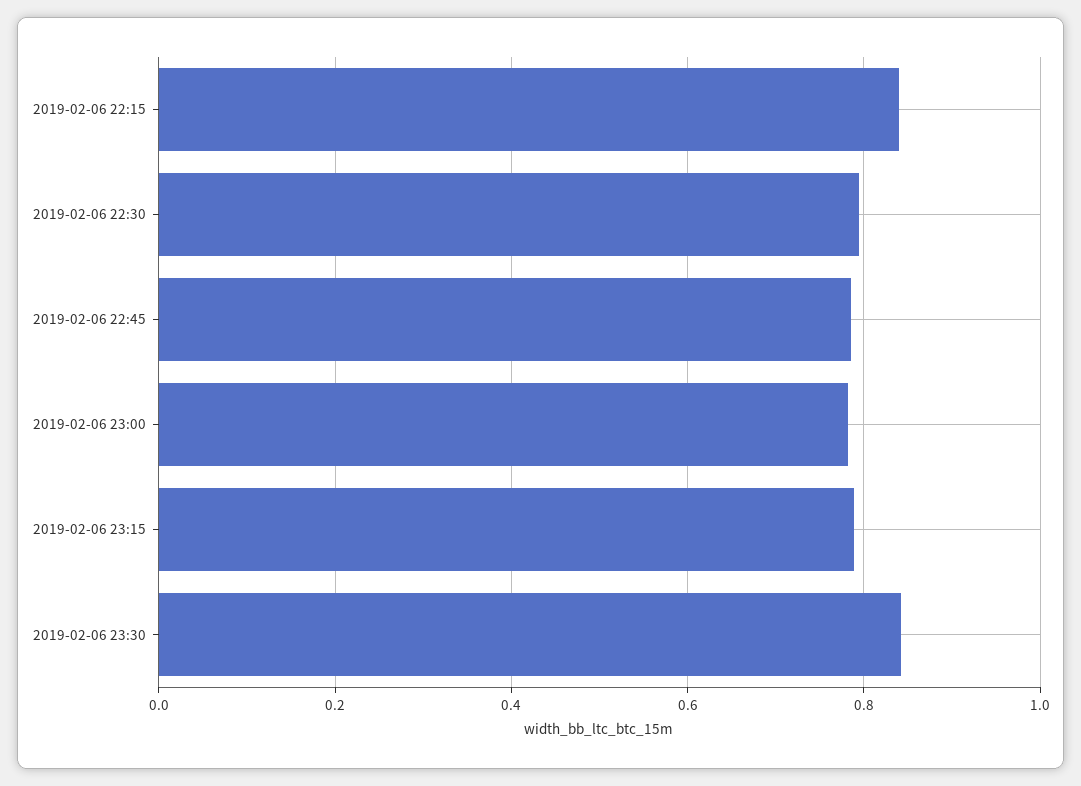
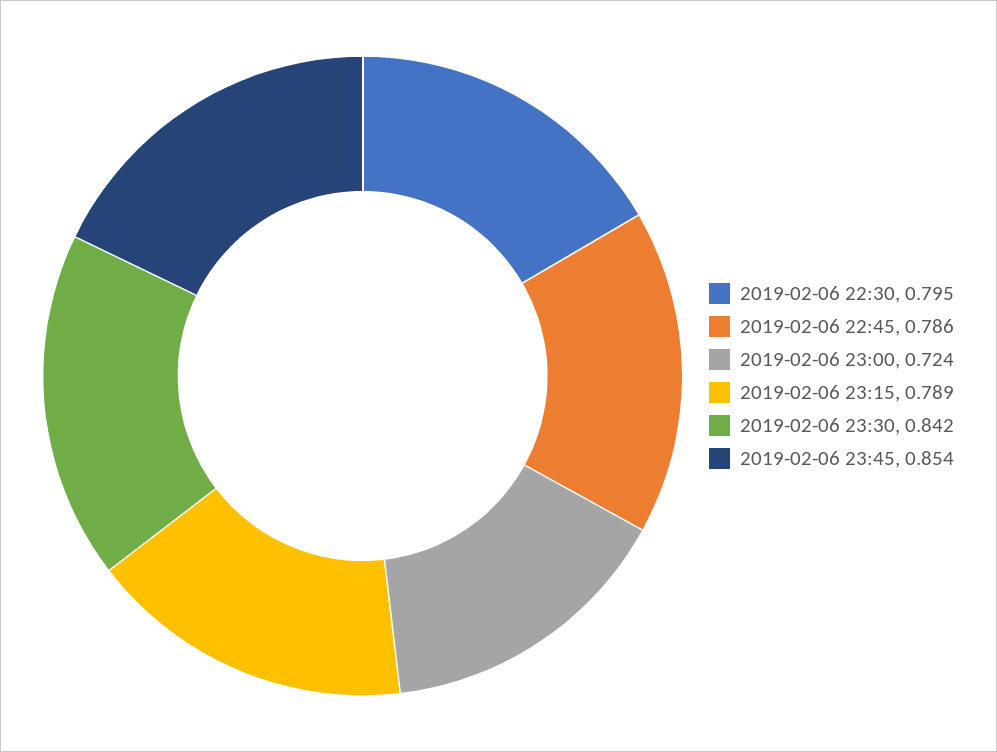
2019-02-06 22:15: 0.84 -> none
2019-02-06 23:00: 0.78 -> 0.724
2019-02-06 23:45: none -> 0.854

